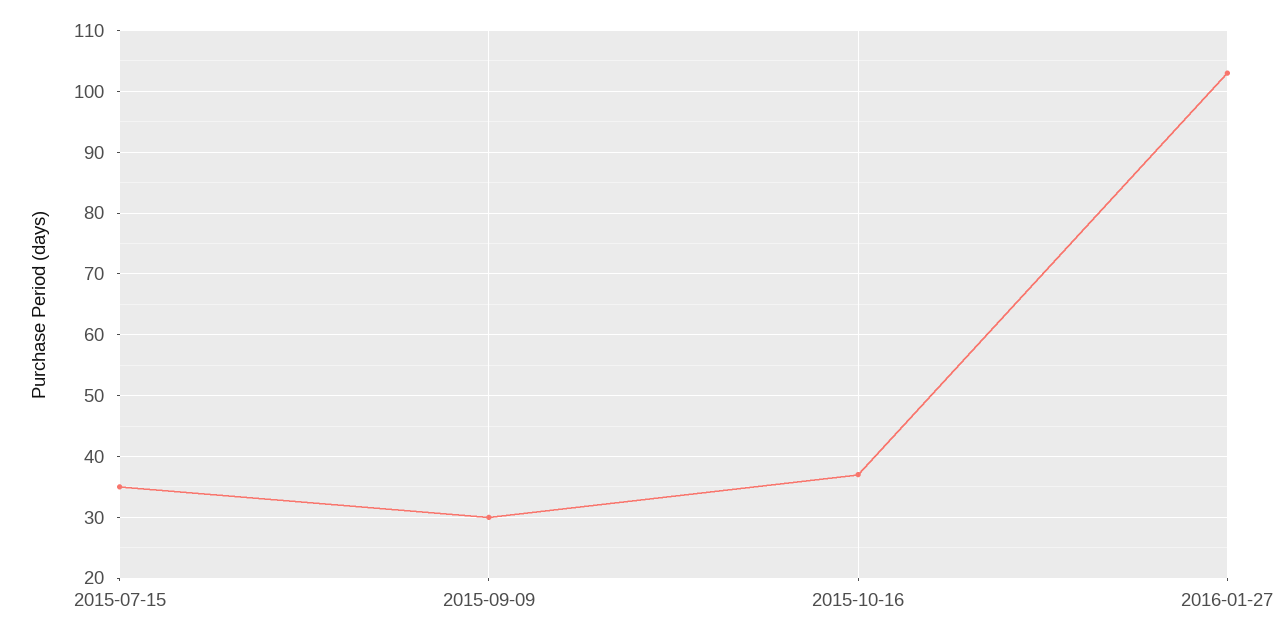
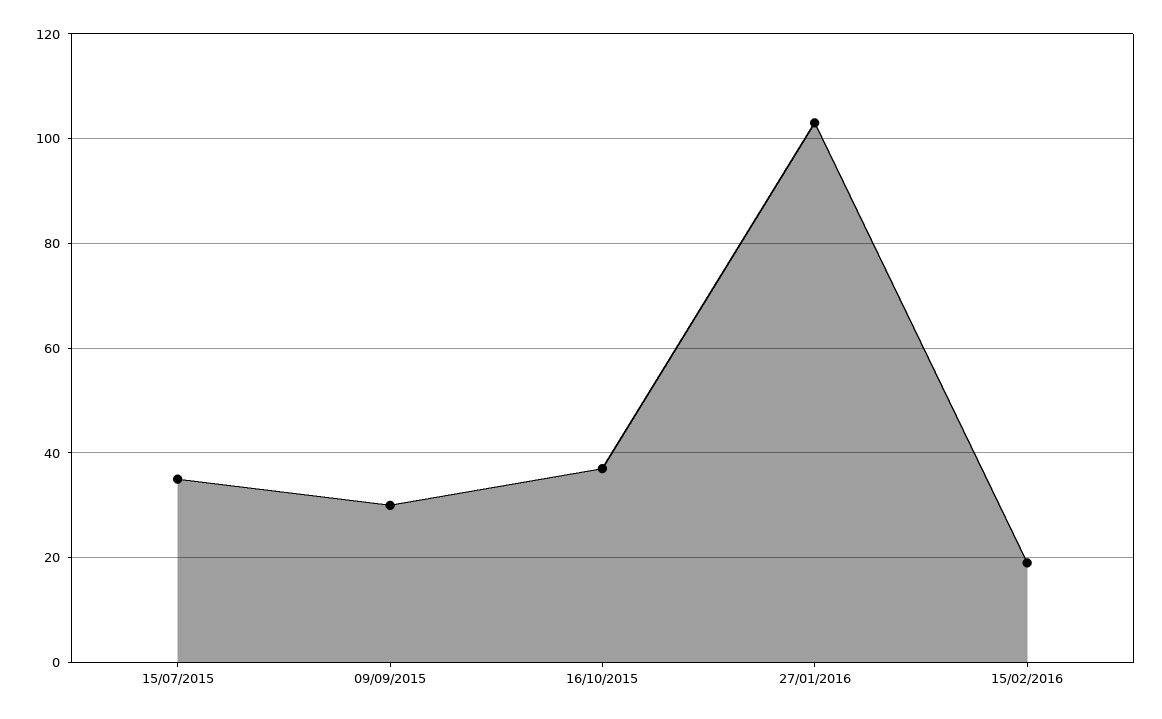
15/02/2016: none -> 20

